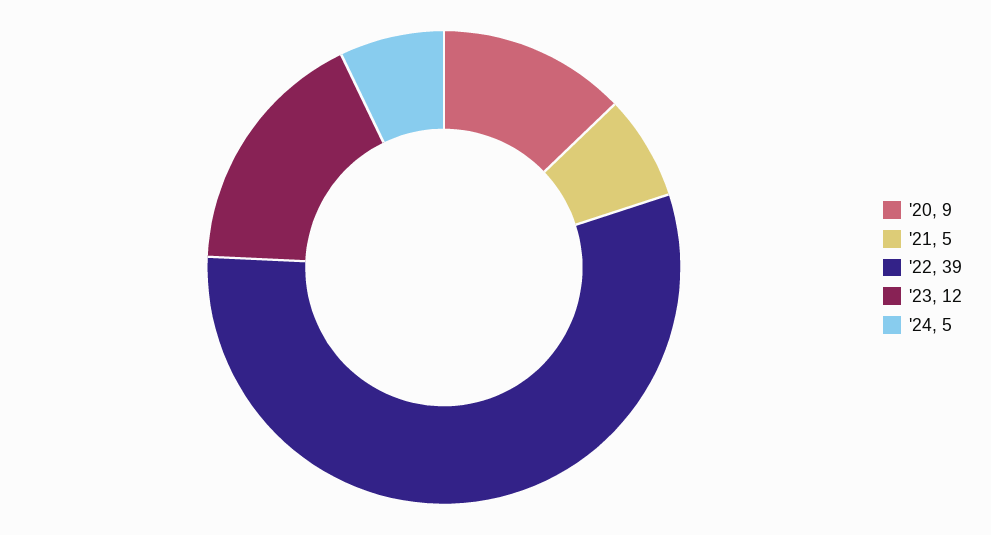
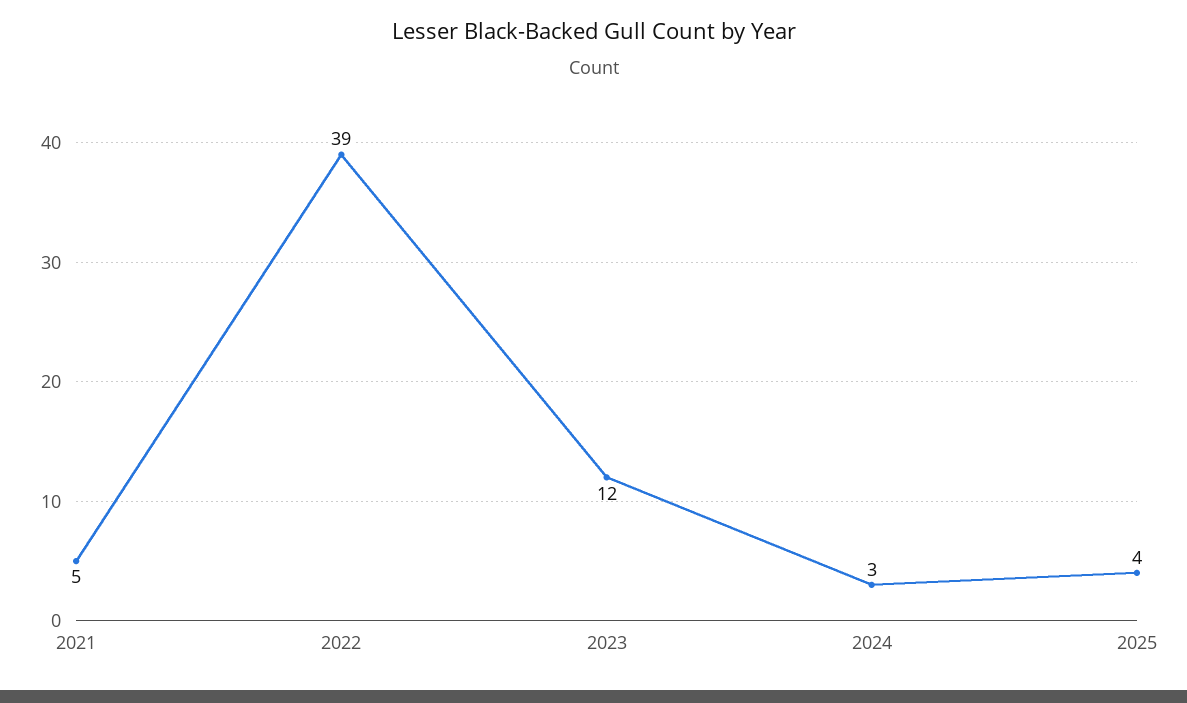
'20: 9 -> none
'24: 5 -> 3
2025: none -> 4

